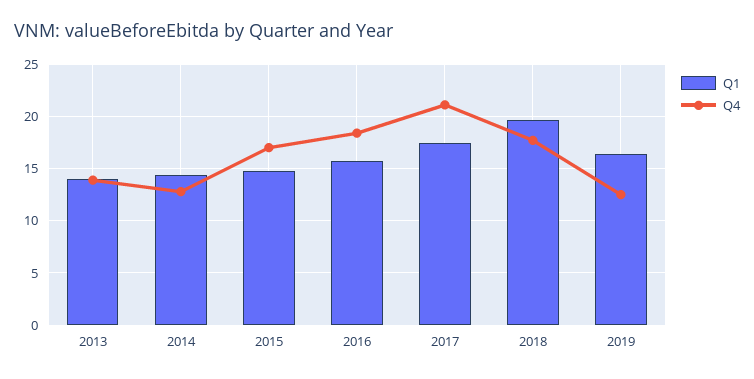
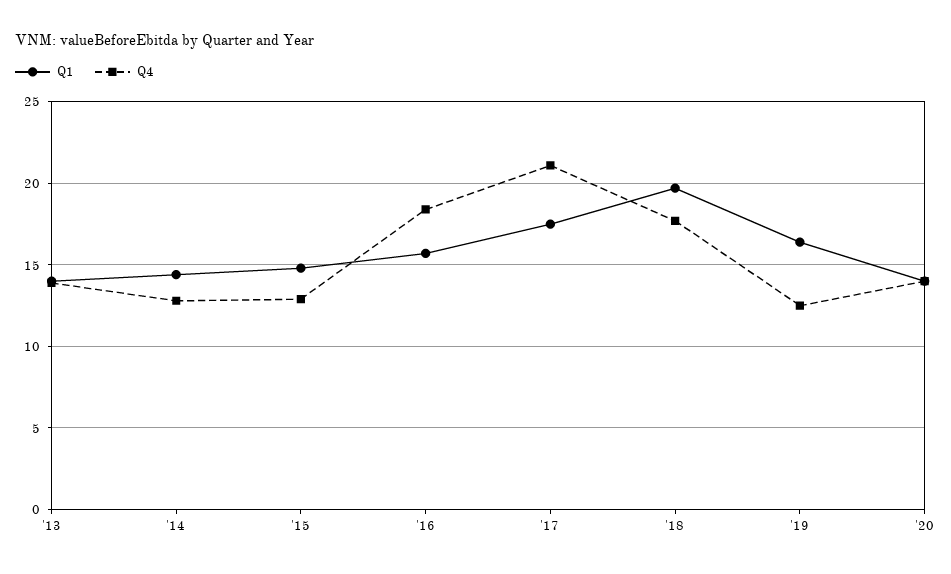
Q4, 2015: 17 -> 13
Q1, '20: none -> 14
Q4, '20: none -> 14

